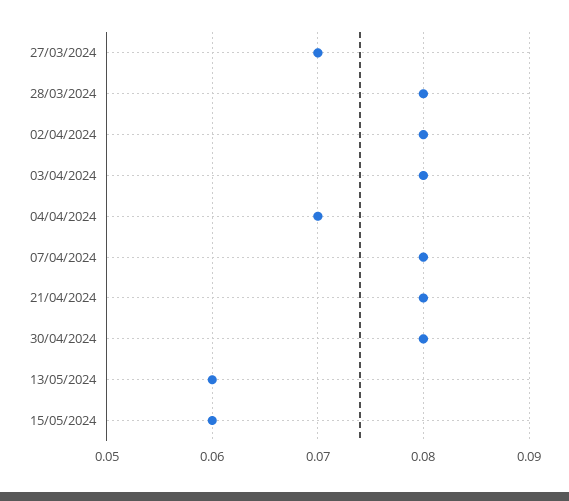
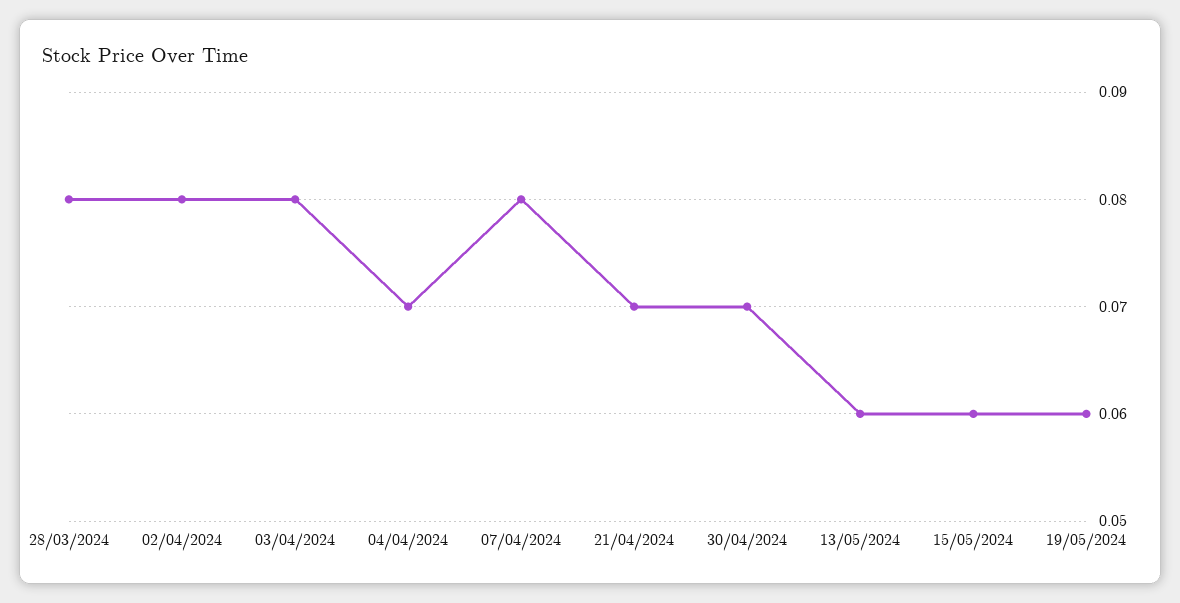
27/03/2024: 0.07 -> none
21/04/2024: 0.08 -> 0.07
30/04/2024: 0.08 -> 0.07
19/05/2024: none -> 0.06

